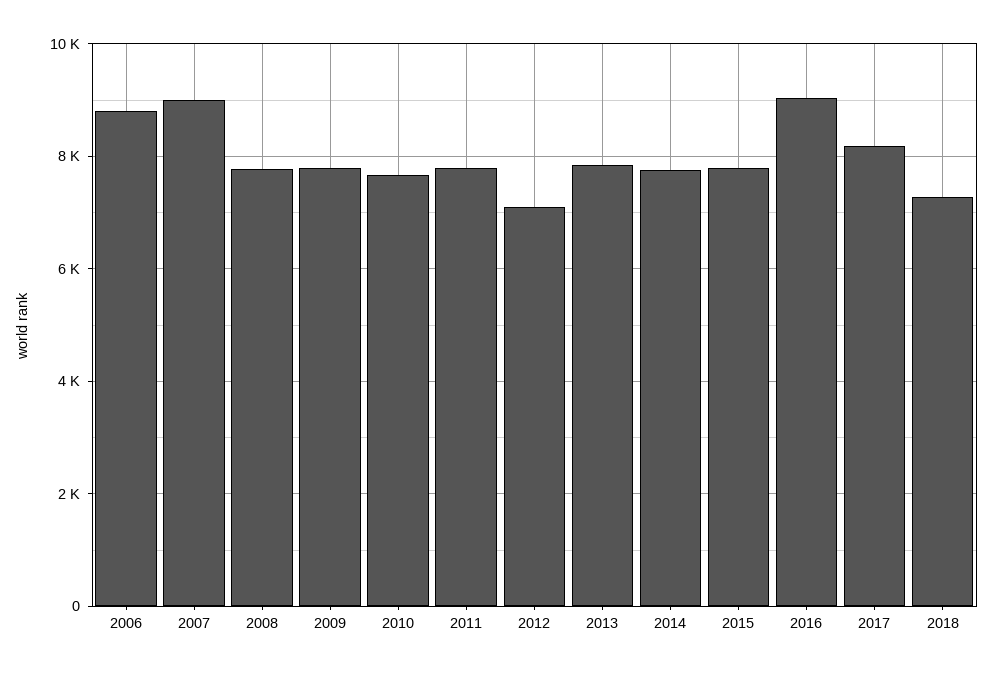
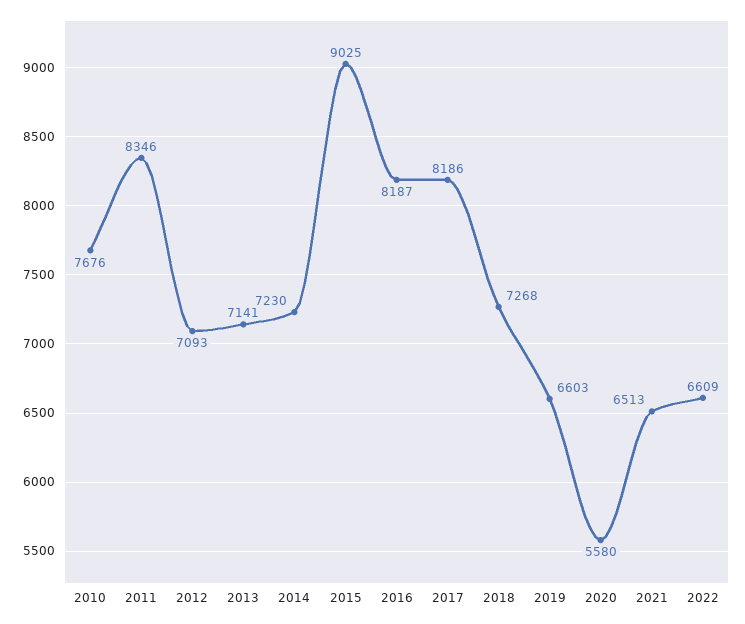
2006: 8800 -> none
2007: 9000 -> none
2008: 7800 -> none
2009: 7800 -> none
2011: 7800 -> 8346
2013: 7800 -> 7141
2014: 7800 -> 7230
2015: 7800 -> 9025
2016: 9000 -> 8187
2019: none -> 6603
2020: none -> 5580
2021: none -> 6513
2022: none -> 6609

